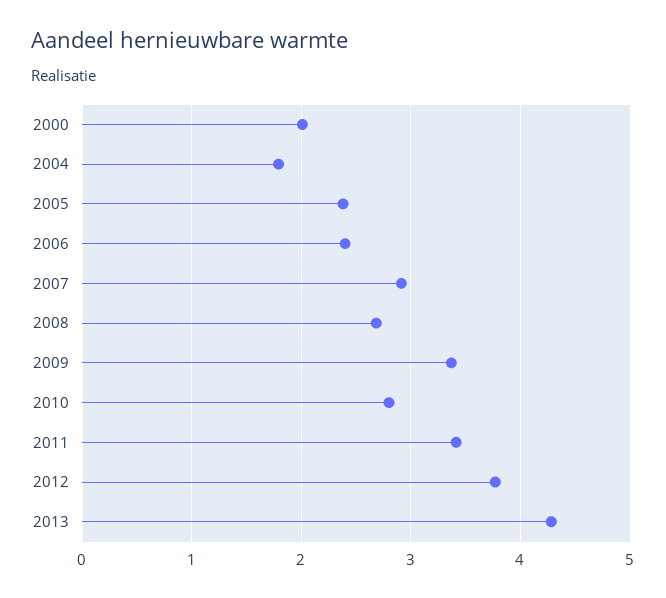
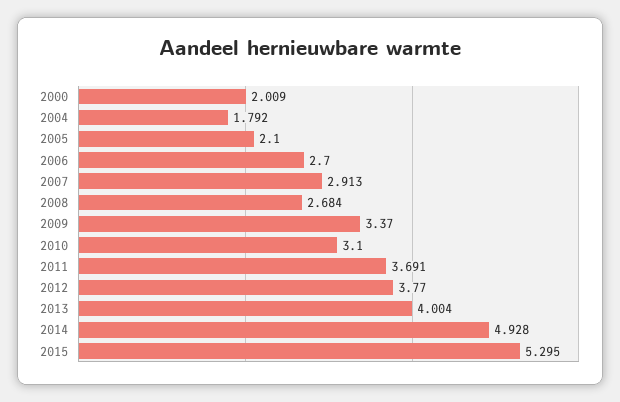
2005: 2.4 -> 2.1
2006: 2.4 -> 2.7
2010: 2.8 -> 3.1
2011: 3.4 -> 3.691
2013: 4.3 -> 4.004
2014: none -> 4.928
2015: none -> 5.295

